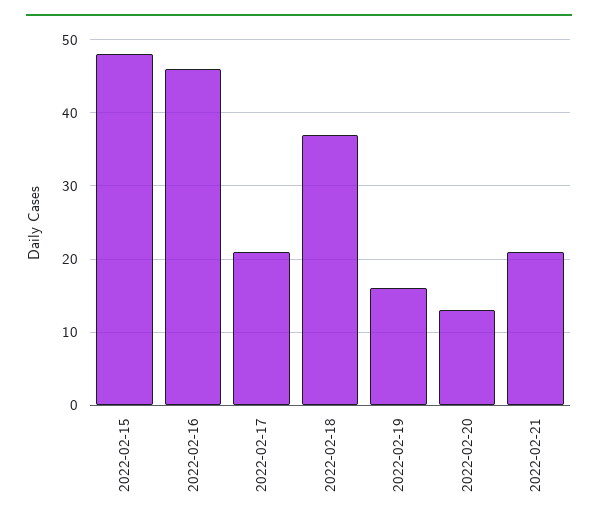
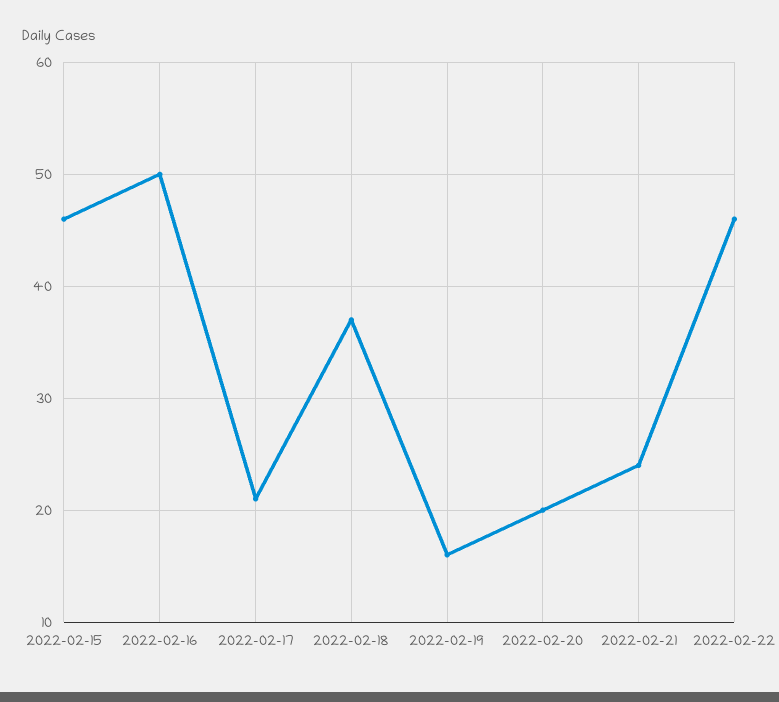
2022-02-15: 48 -> 46
2022-02-16: 46 -> 50
2022-02-20: 13 -> 20
2022-02-21: 21 -> 24
2022-02-22: none -> 46

